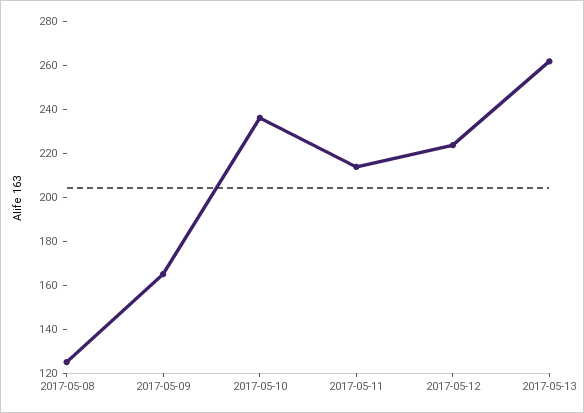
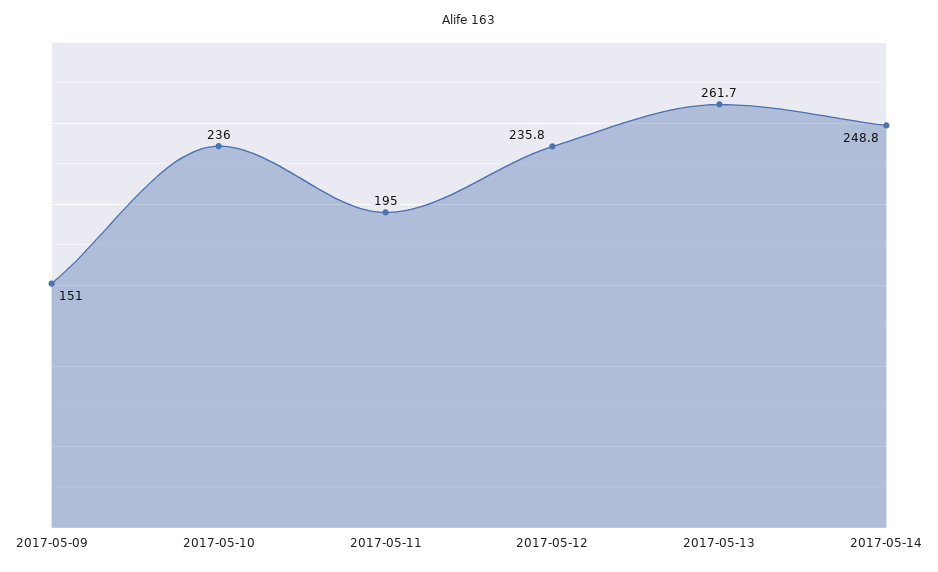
2017-05-08: 125 -> none
2017-05-09: 165 -> 151
2017-05-11: 215 -> 195
2017-05-12: 225 -> 235.8
2017-05-14: none -> 248.8

